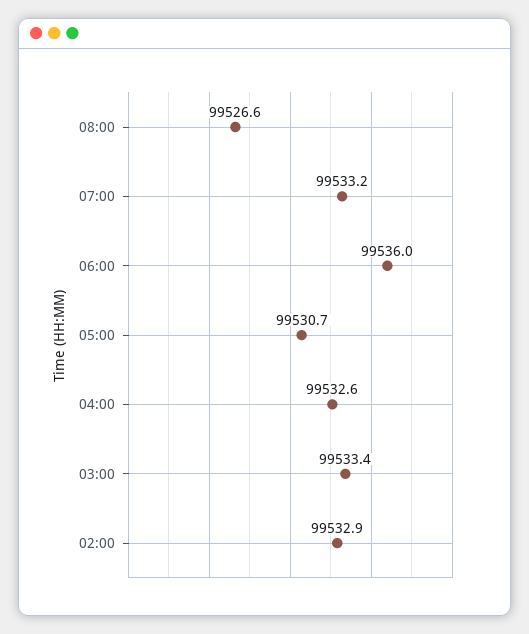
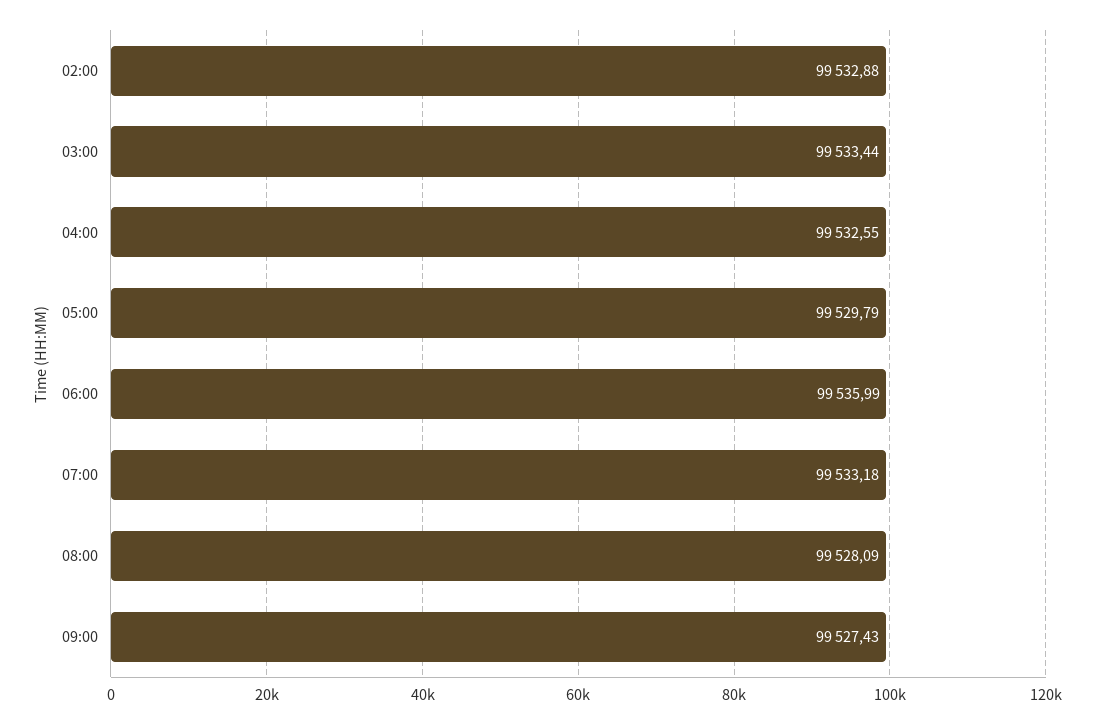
08:00: 99526.6 -> 99528.09
05:00: 99530.7 -> 99529.79
09:00: none -> 99527.43

